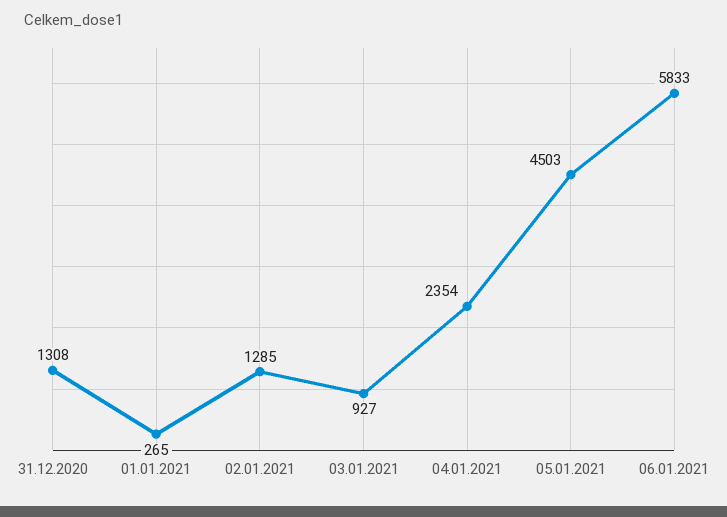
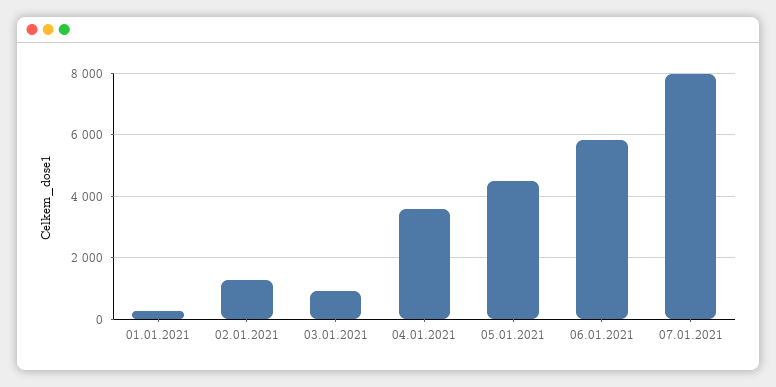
31.12.2020: 1308 -> none
04.01.2021: 2354 -> 3600
07.01.2021: none -> 8000

